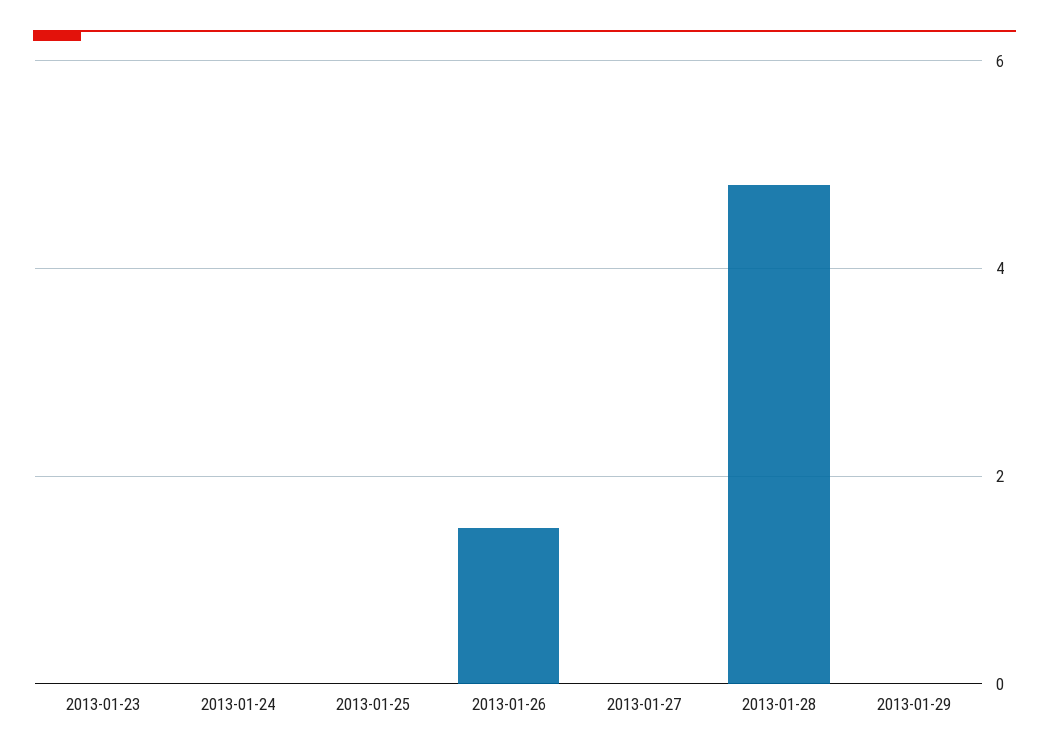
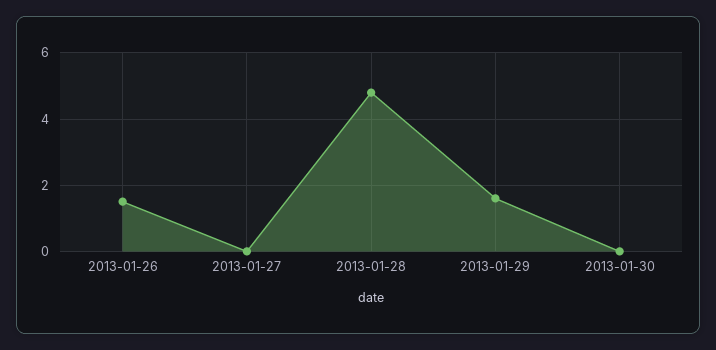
2013-01-23: 0 -> none
2013-01-24: 0 -> none
2013-01-25: 0 -> none
2013-01-29: 0 -> 1.5
2013-01-30: none -> 0

